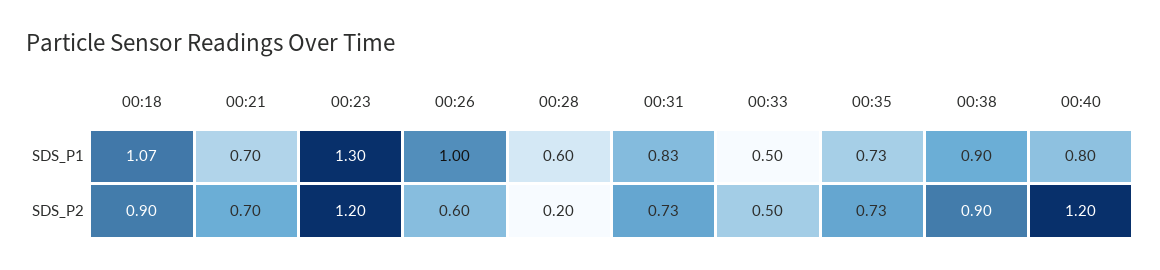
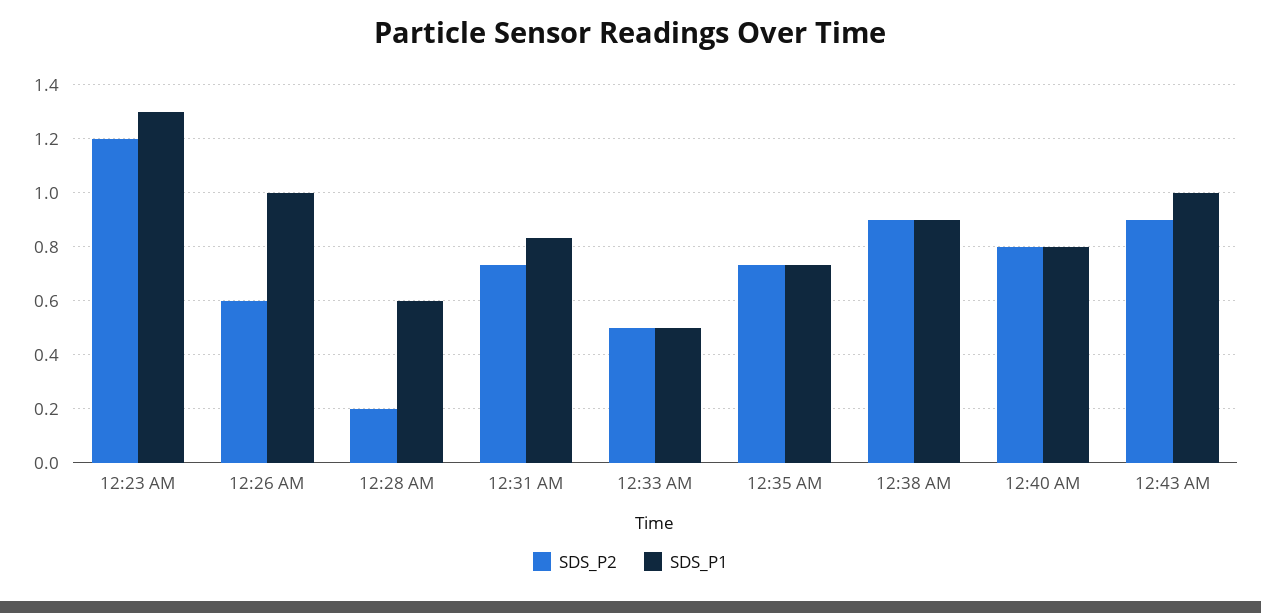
SDS_P1, 00:18: 1.07 -> none
SDS_P1, 00:21: 0.7 -> none
SDS_P2, 00:18: 0.9 -> none
SDS_P2, 00:21: 0.7 -> none
SDS_P2, 00:40: 1.2 -> 0.8
SDS_P2, 12:43 AM: none -> 0.9
SDS_P1, 12:43 AM: none -> 1

